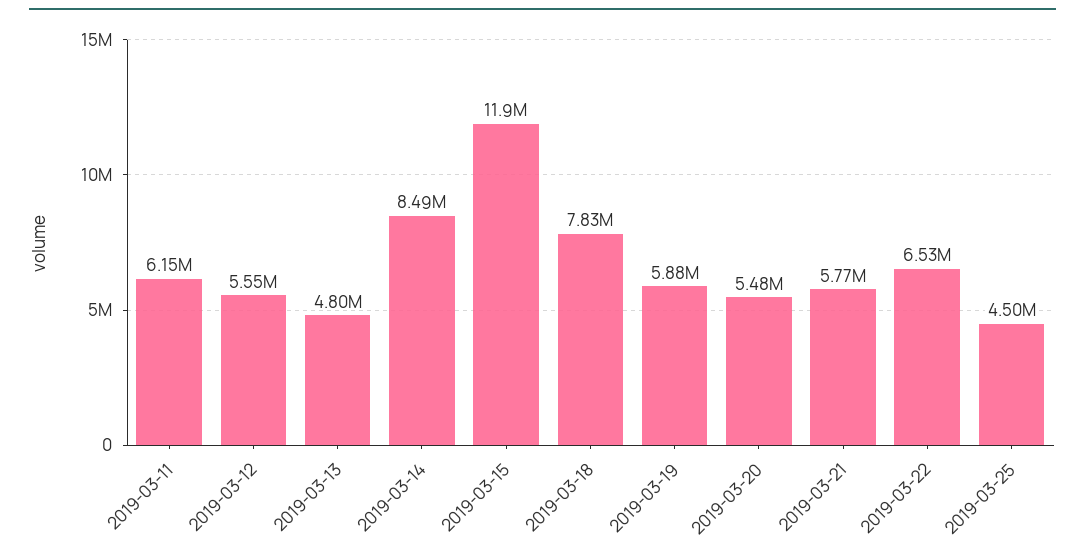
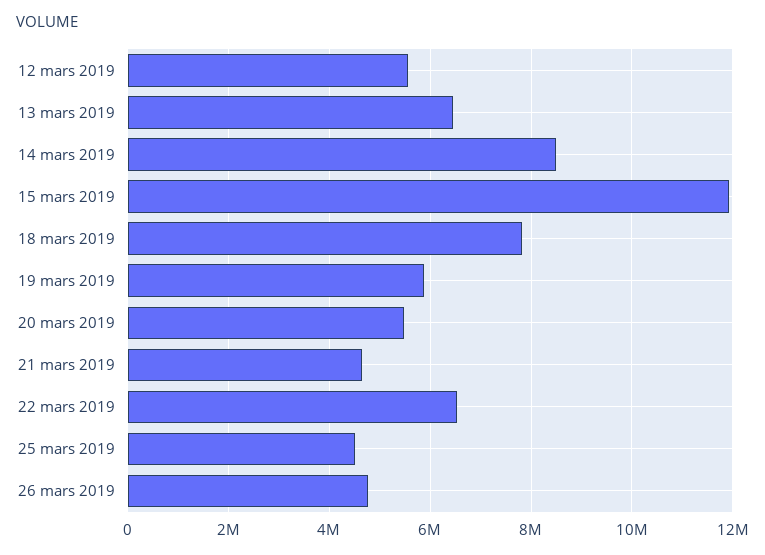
2019-03-11: 6150000 -> none
2019-03-13: 4800000 -> 6400000
2019-03-21: 5770000 -> 4600000
26 mars 2019: none -> 4800000

